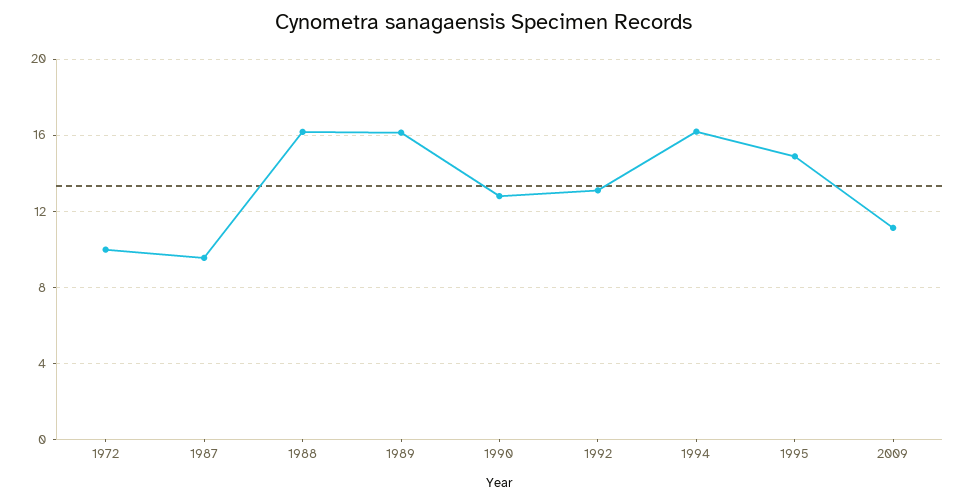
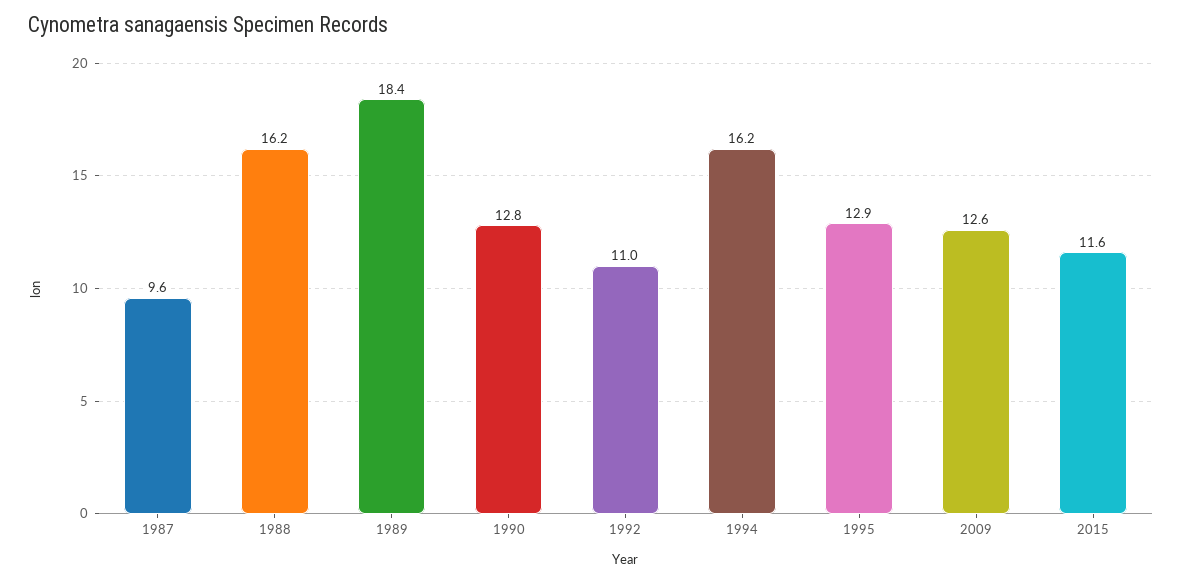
1972: 10 -> none
1989: 16 -> 18.4
1992: 13 -> 11
1995: 15 -> 12.9
2009: 11 -> 12.6
2015: none -> 11.6

